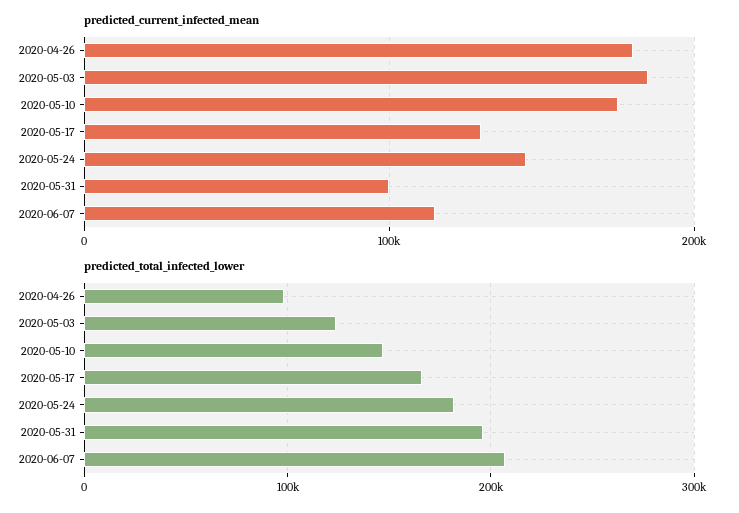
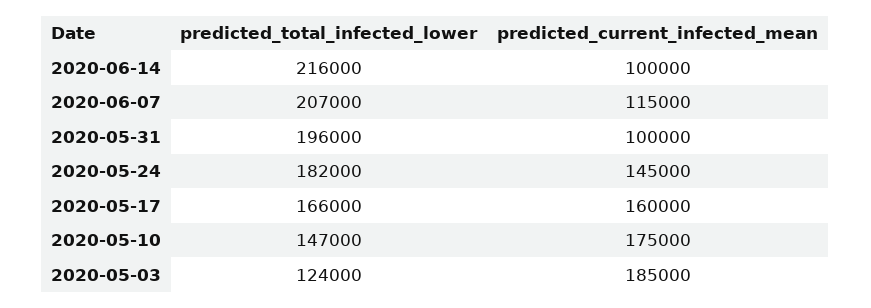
predicted_current_infected_mean, 2020-04-26: 180000 -> none
predicted_current_infected_mean, 2020-05-17: 130000 -> 160000
predicted_total_infected_lower, 2020-04-26: 100000 -> none
predicted_total_infected_lower, 2020-06-14: none -> 216000
predicted_current_infected_mean, 2020-06-14: none -> 100000

